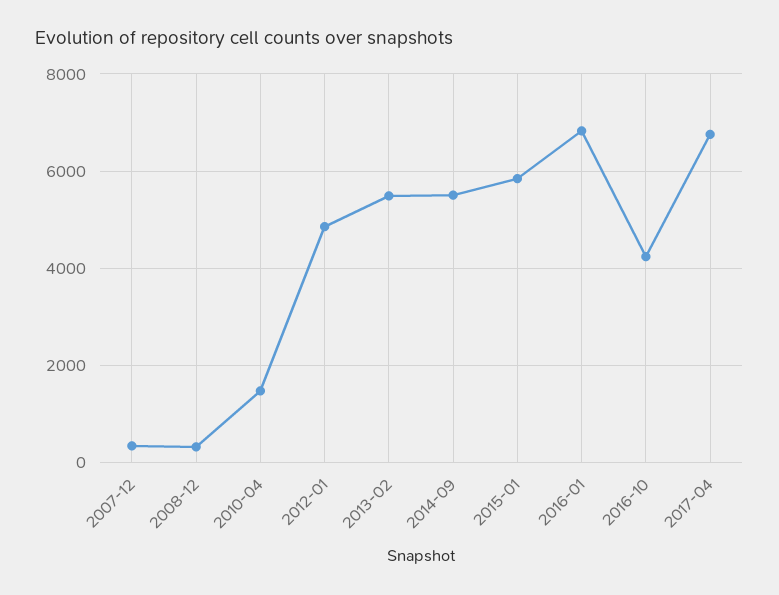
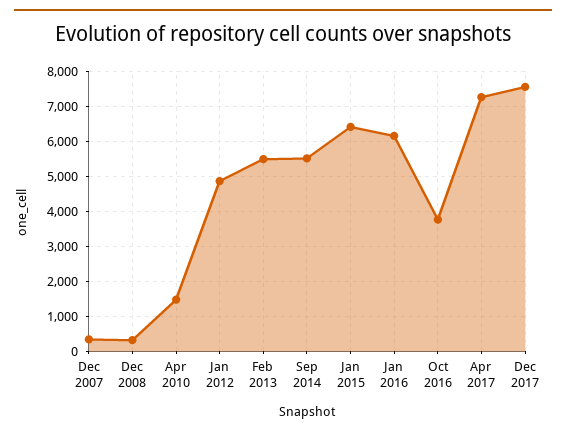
2015-01: 5800 -> 6400
2016-01: 6800 -> 6200
2016-10: 4200 -> 3800
2017-04: 6800 -> 7200
Dec 2017: none -> 7600

